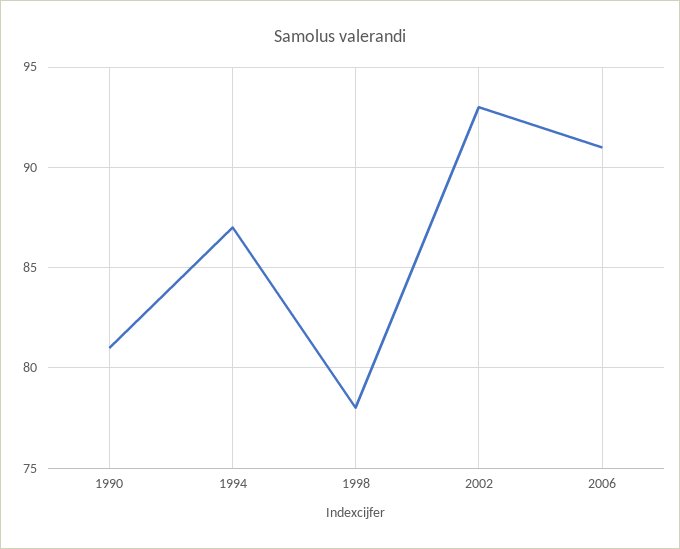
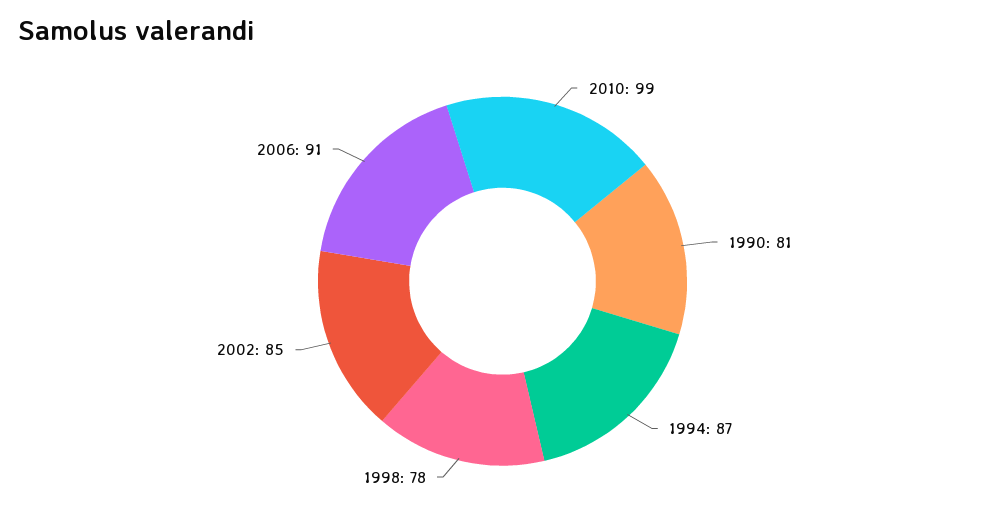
2002: 93 -> 85
2010: none -> 99

